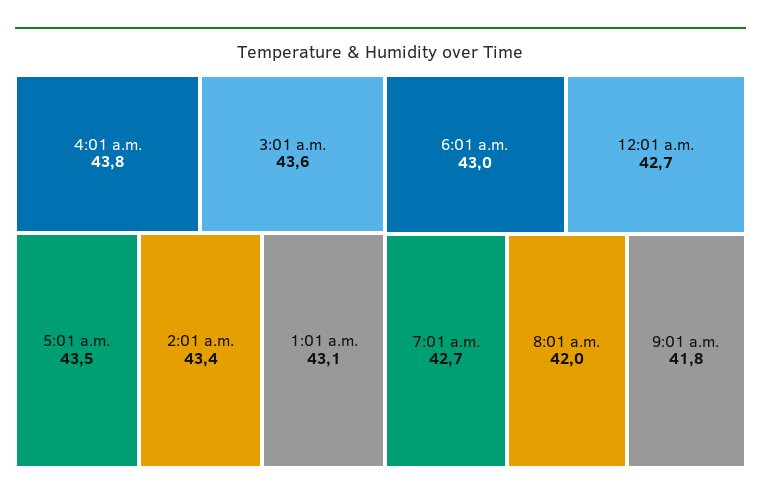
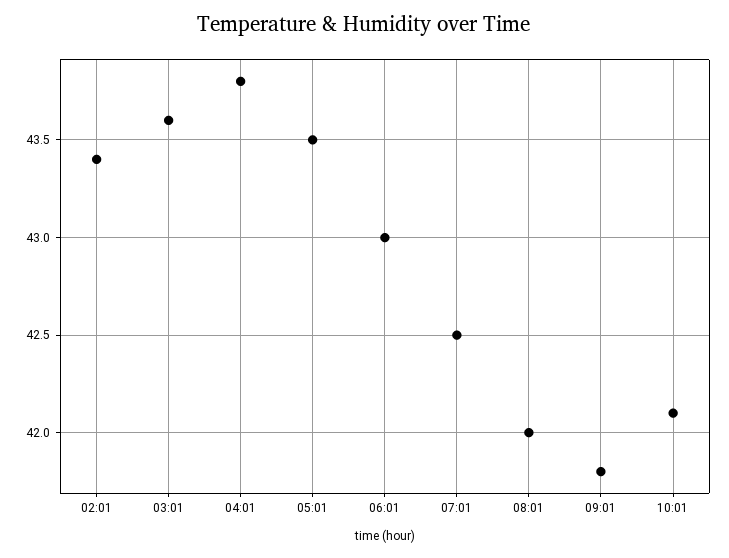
1:01 a.m.: 43.1 -> none
12:01 a.m.: 42.7 -> none
7:01 a.m.: 42.7 -> 42.5
10:01: none -> 42.1

